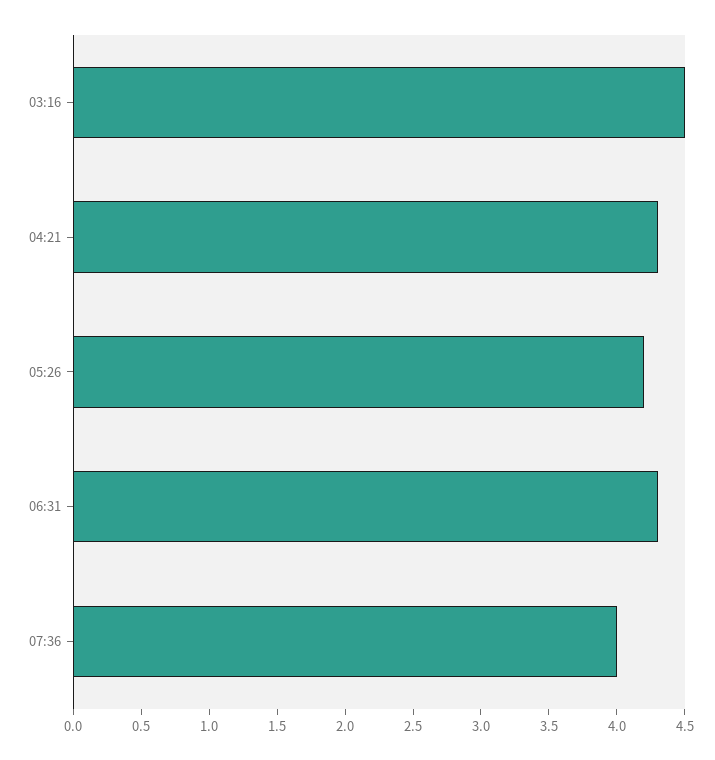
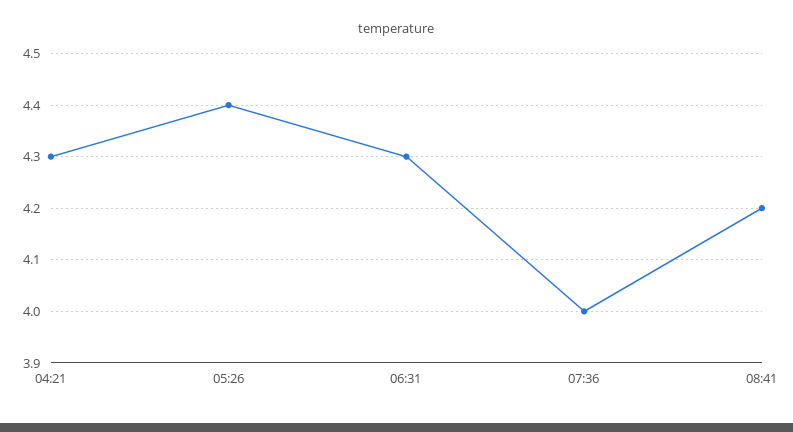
03:16: 4.5 -> none
05:26: 4.2 -> 4.4
08:41: none -> 4.2

